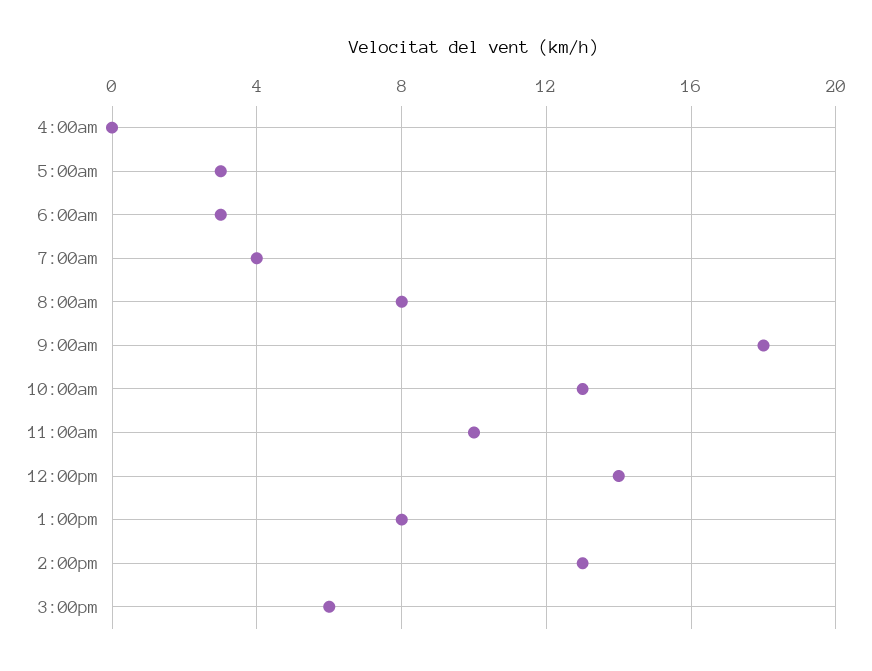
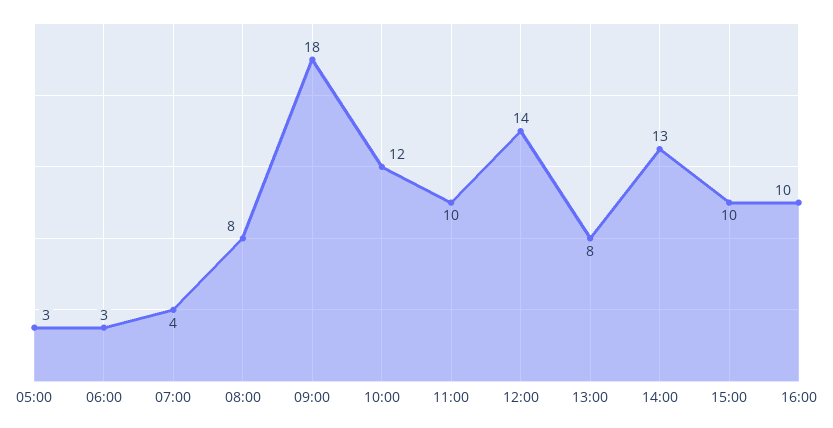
4:00am: 0 -> none
10:00am: 13 -> 12
3:00pm: 6 -> 10
16:00: none -> 10

